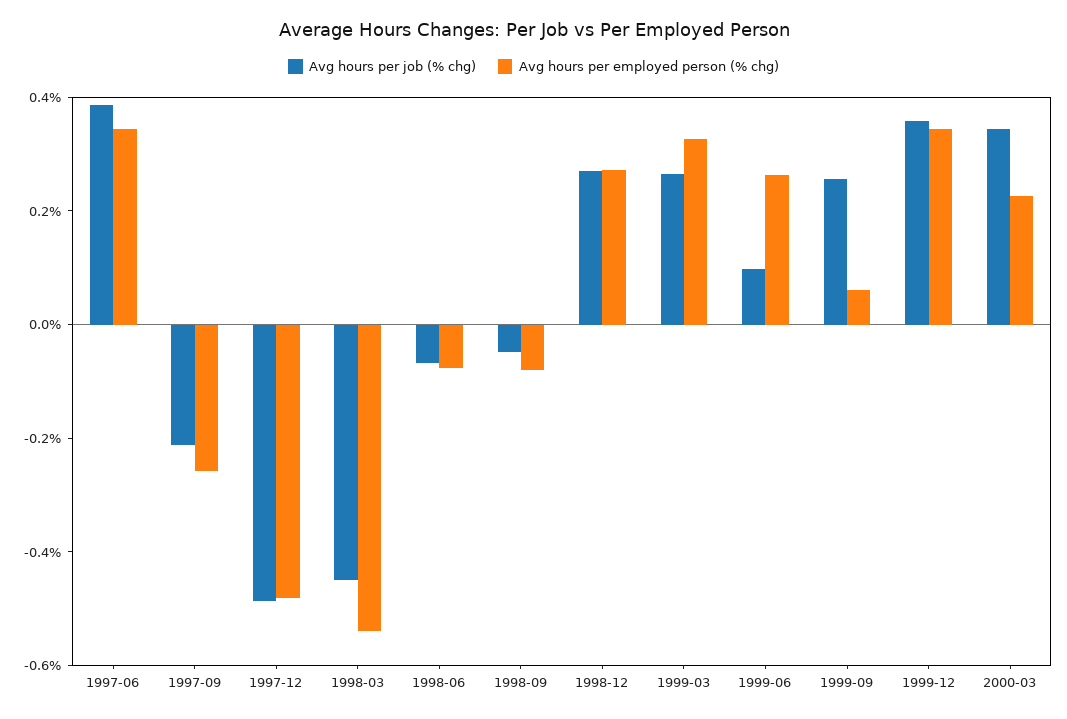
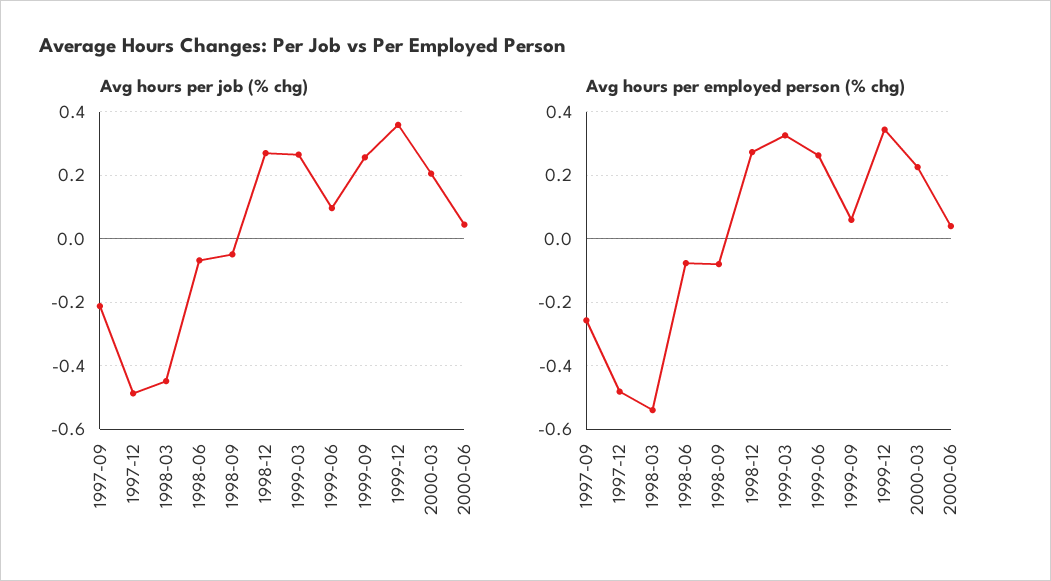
Avg hours per job (% chg), 1997-06: 0.4 -> none
Avg hours per employed person (% chg), 1997-06: 0.35 -> none
Avg hours per job (% chg), 2000-03: 0.35 -> 0.2
Avg hours per job (% chg), 2000-06: none -> 0.04
Avg hours per employed person (% chg), 2000-06: none -> 0.04

